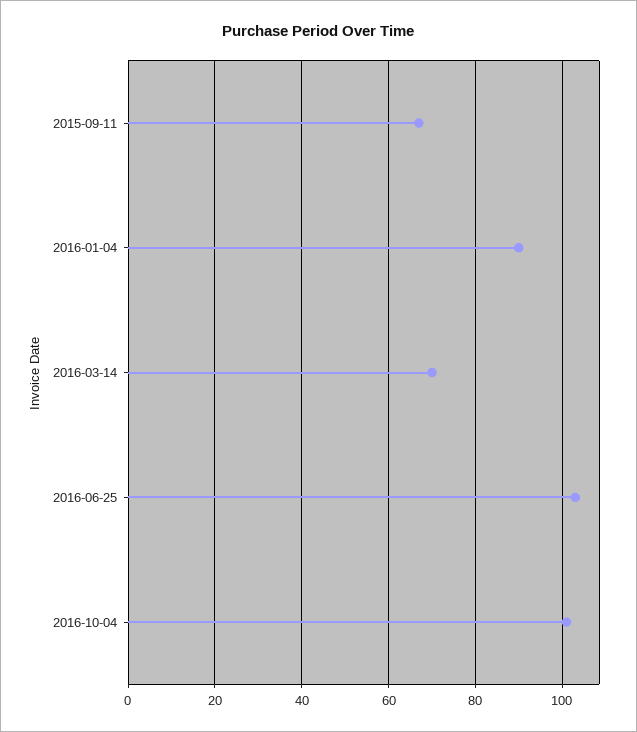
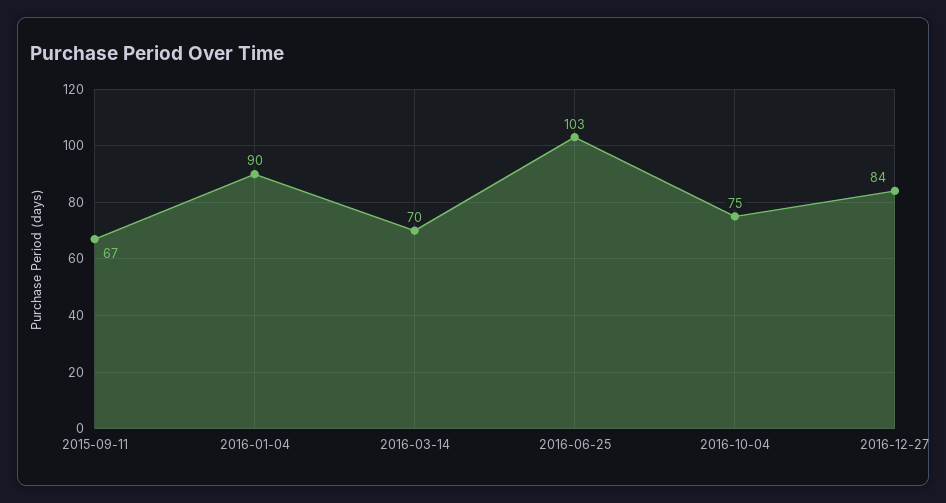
2016-10-04: 100 -> 75
2016-12-27: none -> 84

